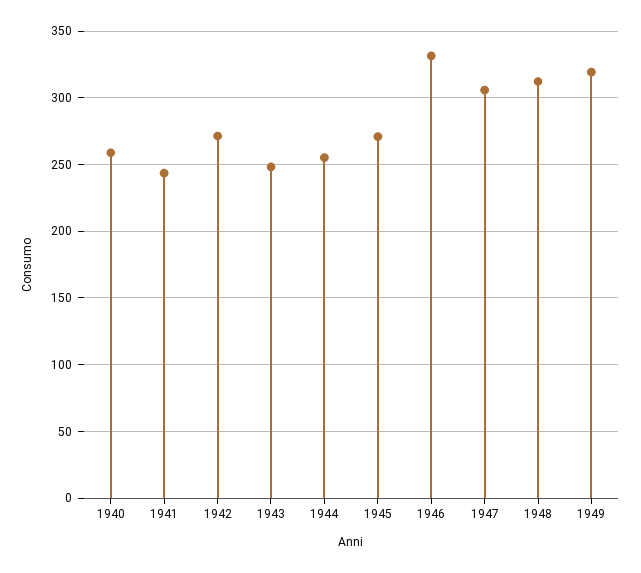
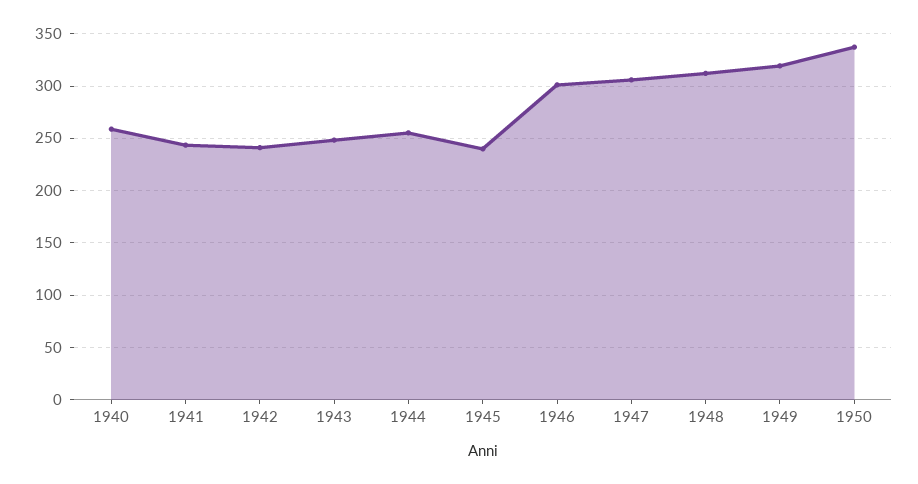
1942: 270 -> 240
1945: 270 -> 240
1946: 330 -> 300
1950: none -> 340

